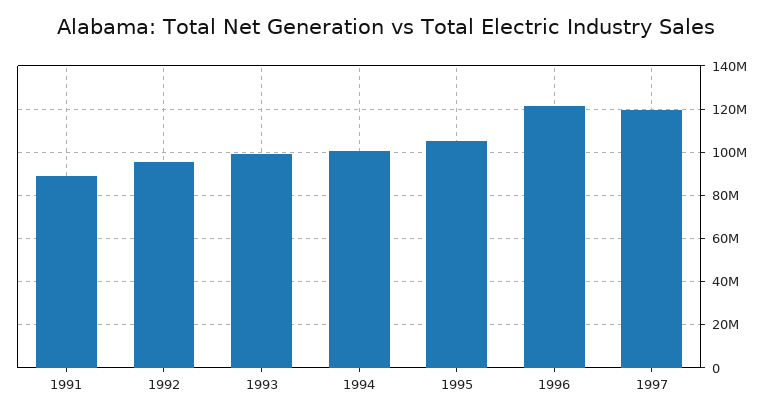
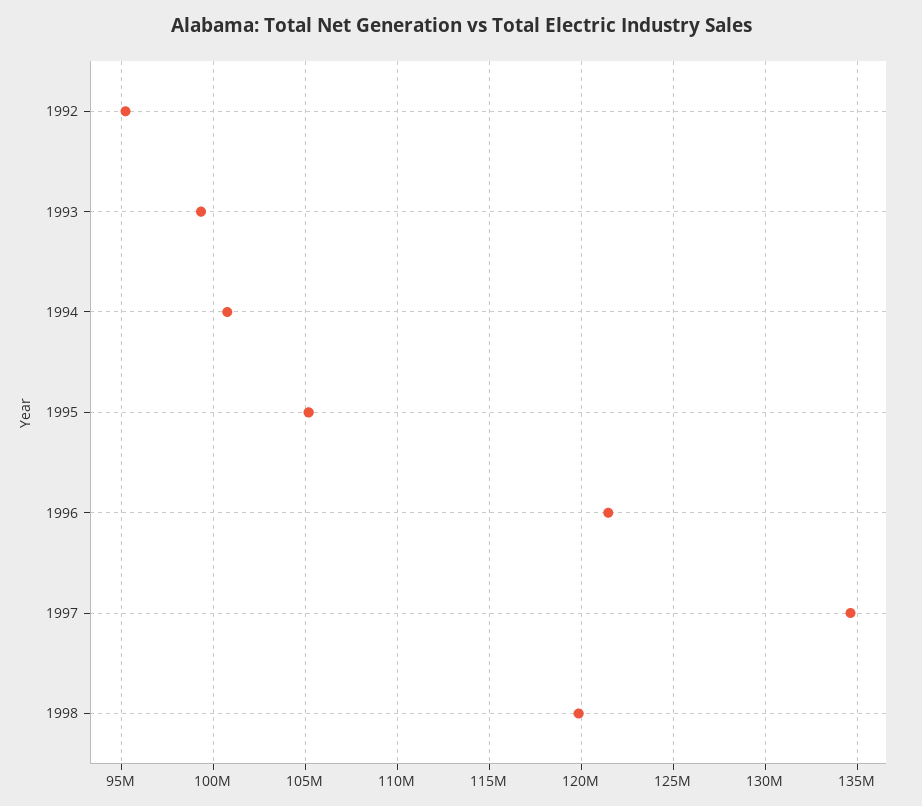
1991: 90000000 -> none
1997: 120000000 -> 134500000
1998: none -> 120000000

